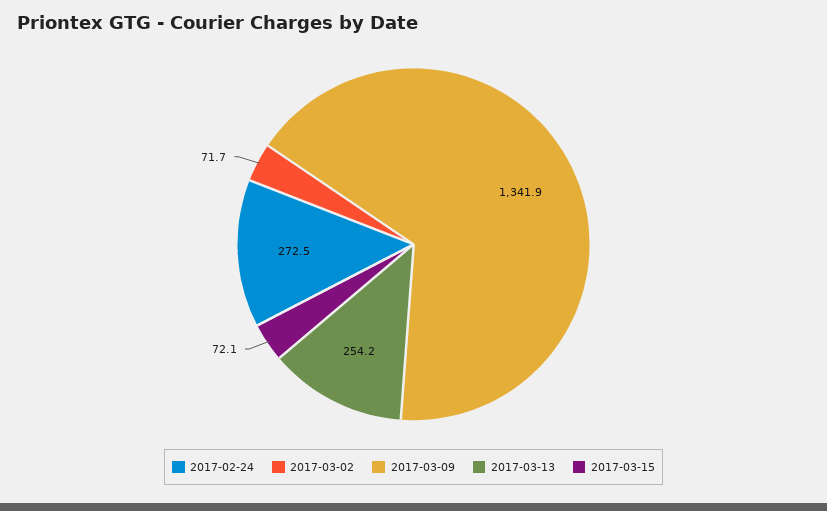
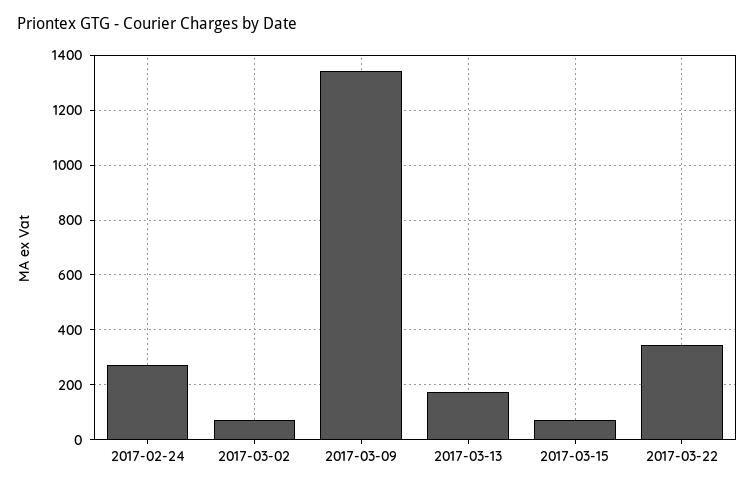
2017-03-13: 254.2 -> 175
2017-03-22: none -> 350

